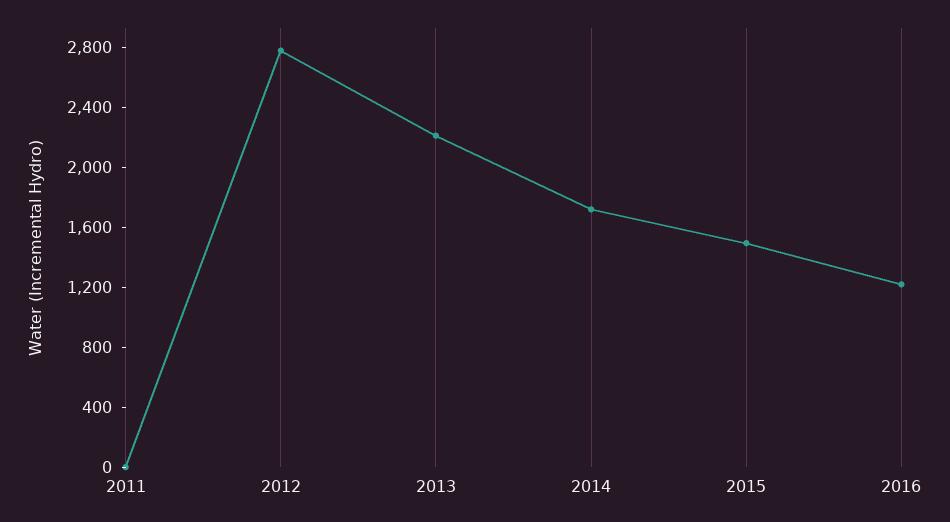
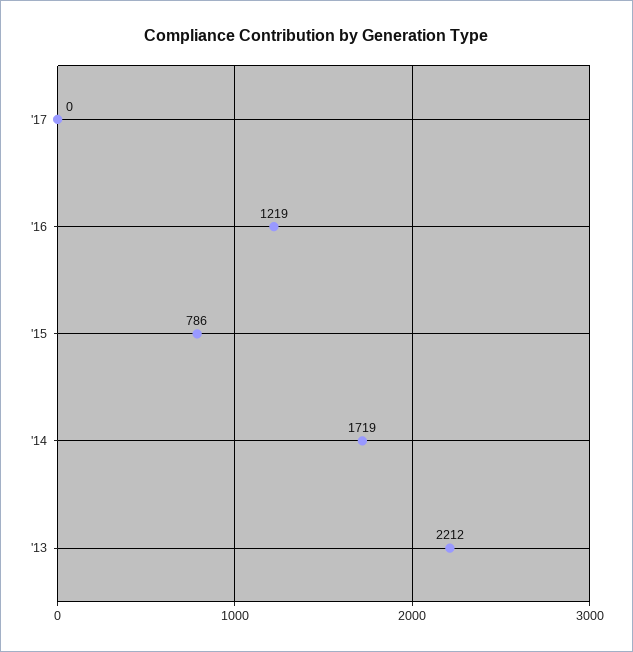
2011: 0 -> none
2012: 2800 -> none
2015: 1500 -> 786
'17: none -> 0

